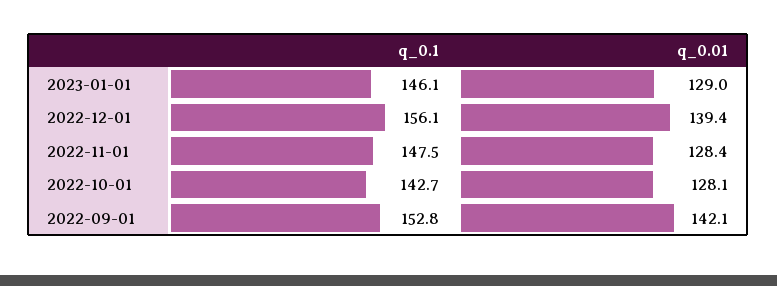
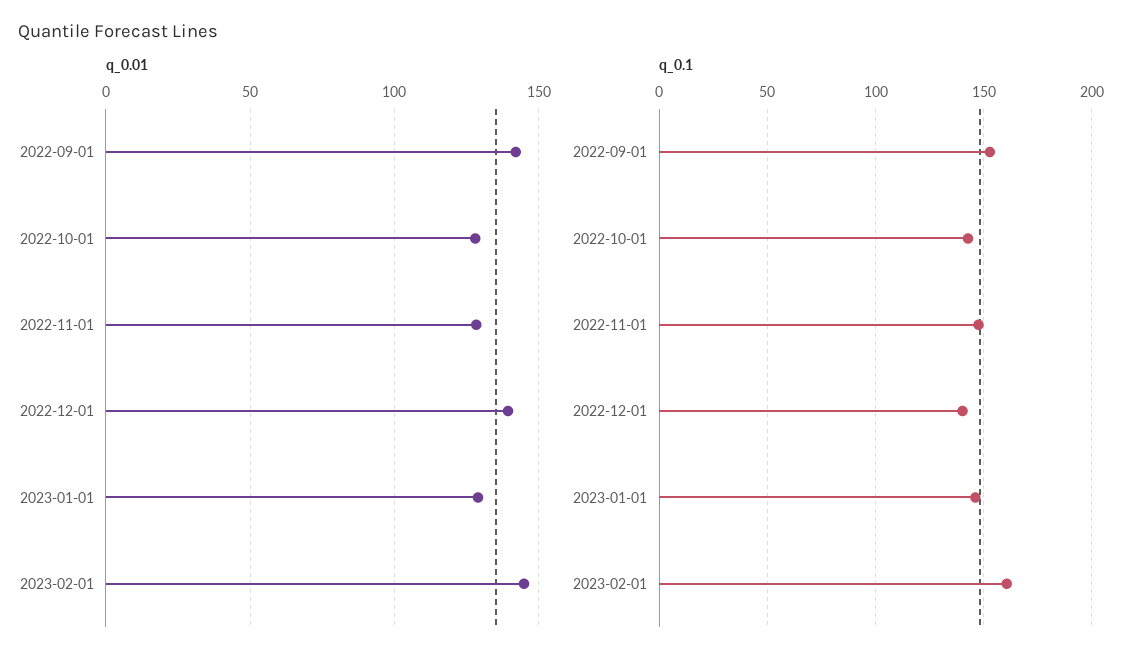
q_0.1, 2022-12-01: 156.1 -> 140
q_0.01, 2023-02-01: none -> 145
q_0.1, 2023-02-01: none -> 160

